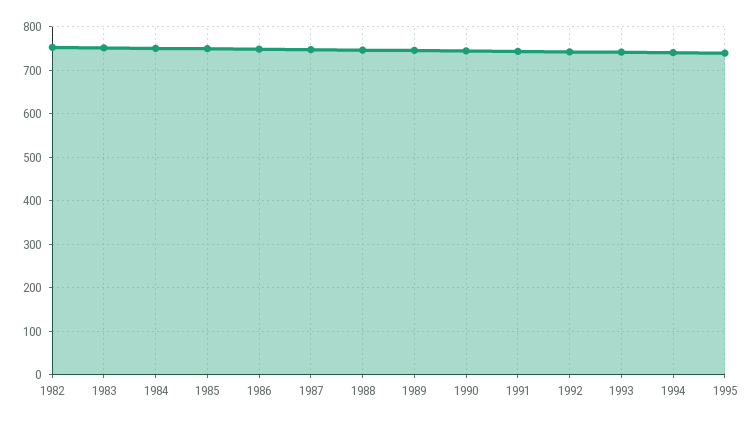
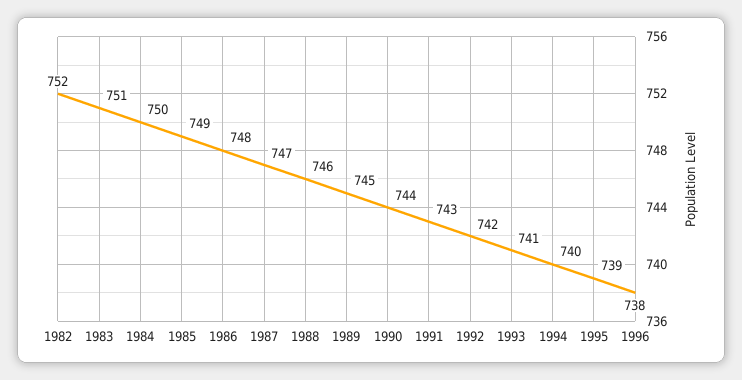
1996: none -> 738

